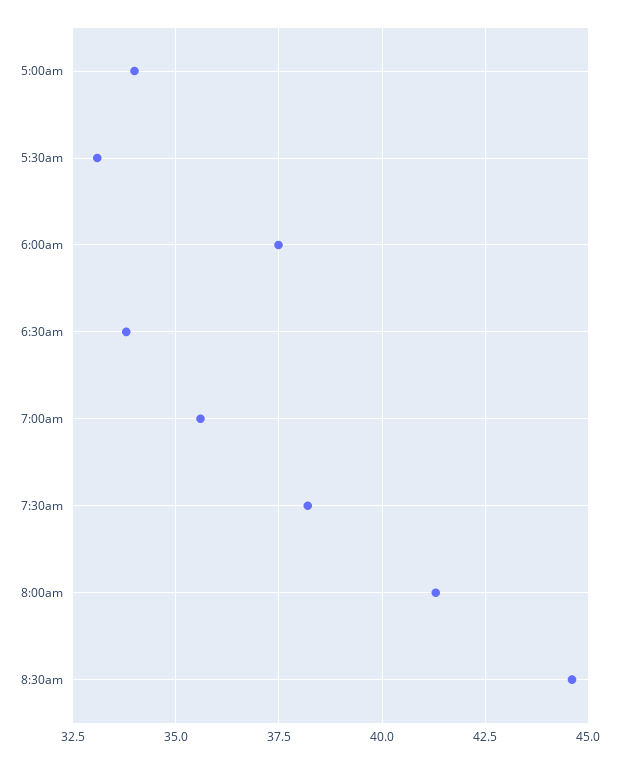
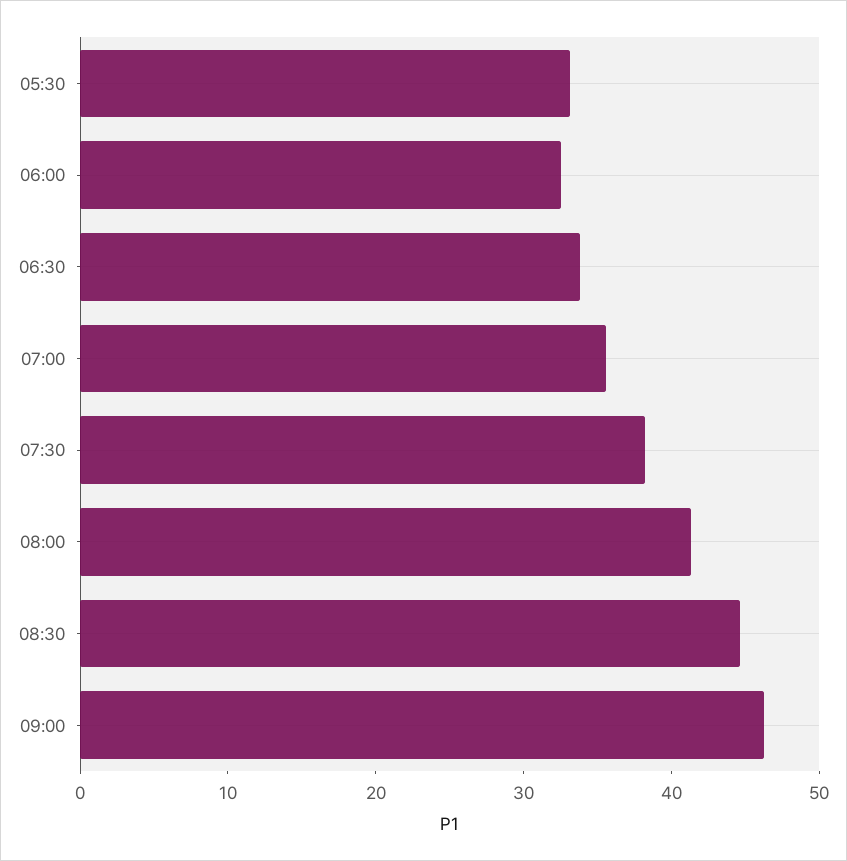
5:00am: 34 -> none
6:00am: 37.5 -> 32
09:00: none -> 46

